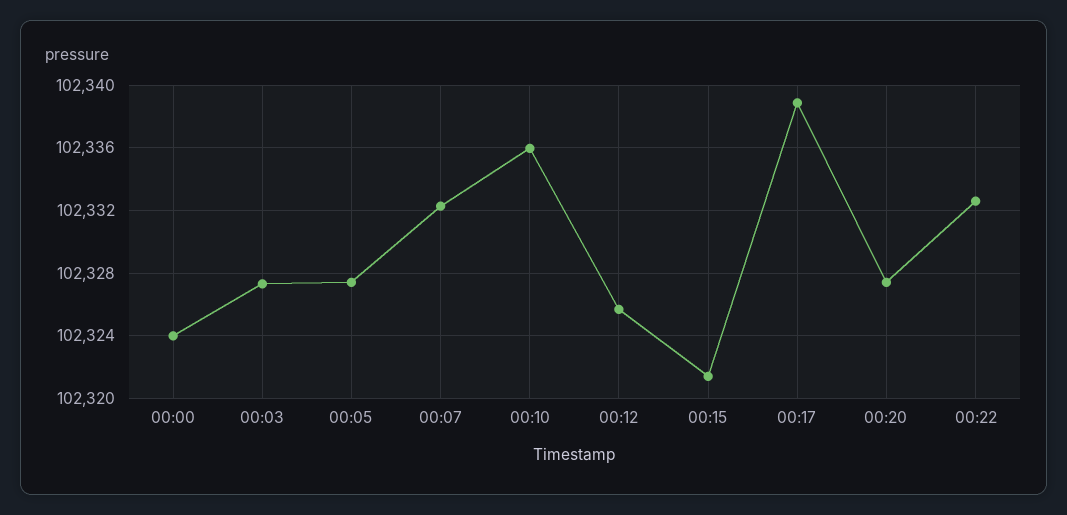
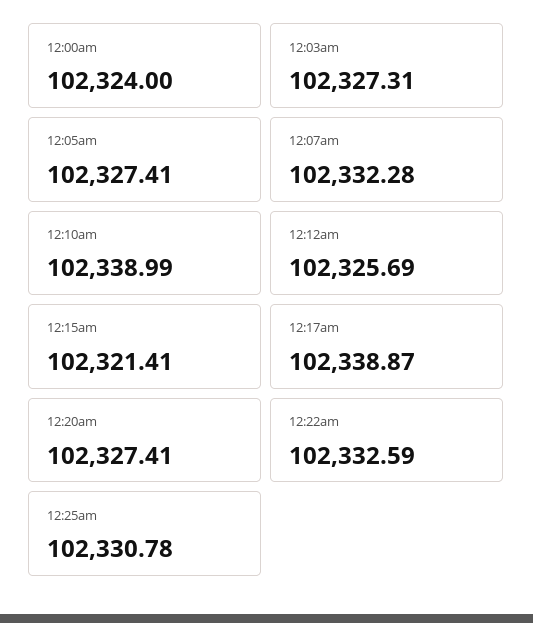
00:10: 102336 -> 102338.99
12:25am: none -> 102330.78

